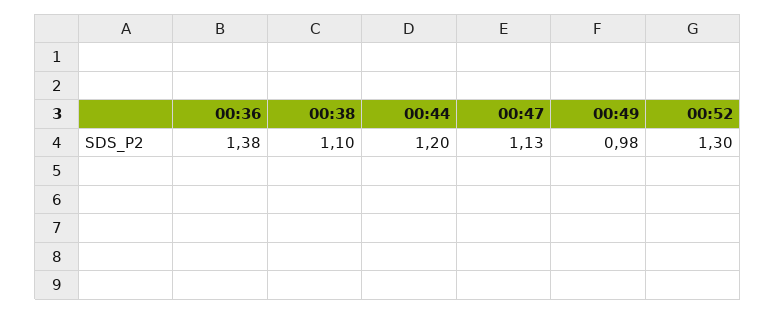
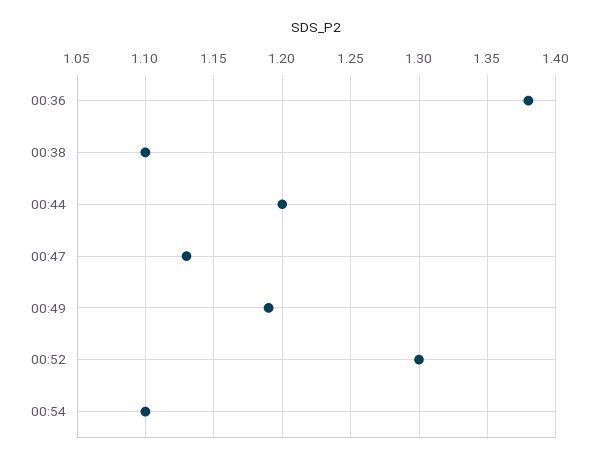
00:49: 0.98 -> 1.19
00:54: none -> 1.1

